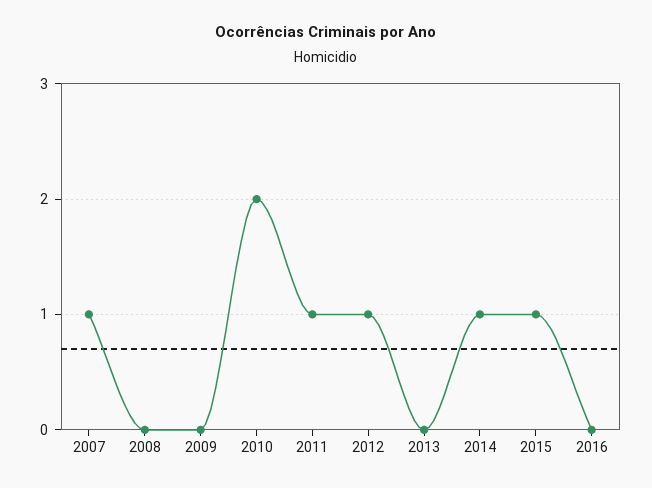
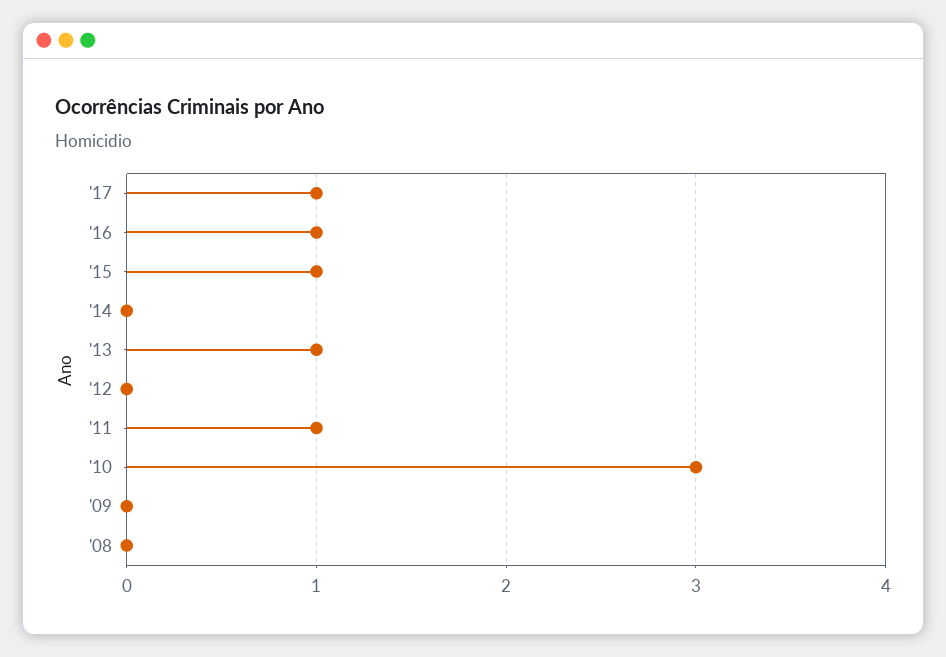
2007: 1 -> none
2010: 2 -> 3
2012: 1 -> 0
2013: 0 -> 1
2014: 1 -> 0
2016: 0 -> 1
'17: none -> 1

